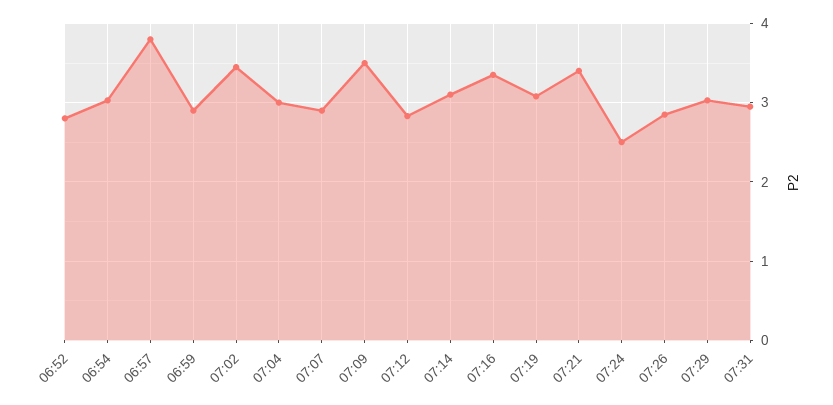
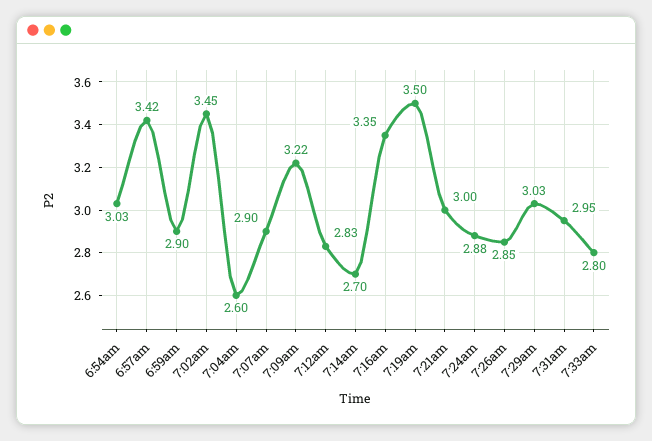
06:52: 2.8 -> none
06:57: 3.8 -> 3.42
07:04: 3 -> 2.6
07:09: 3.5 -> 3.22
07:14: 3.1 -> 2.7
07:19: 3.1 -> 3.5
07:21: 3.4 -> 3
07:24: 2.5 -> 2.88
7:33am: none -> 2.8

